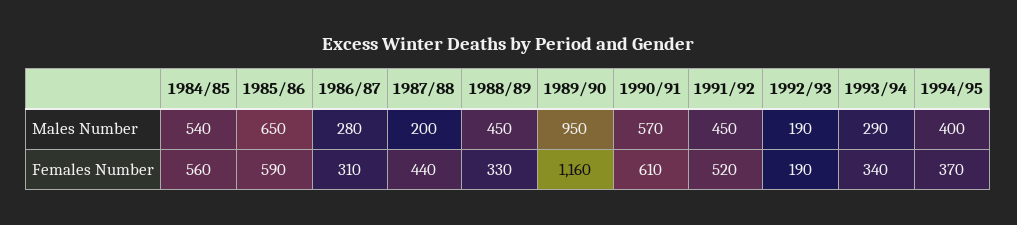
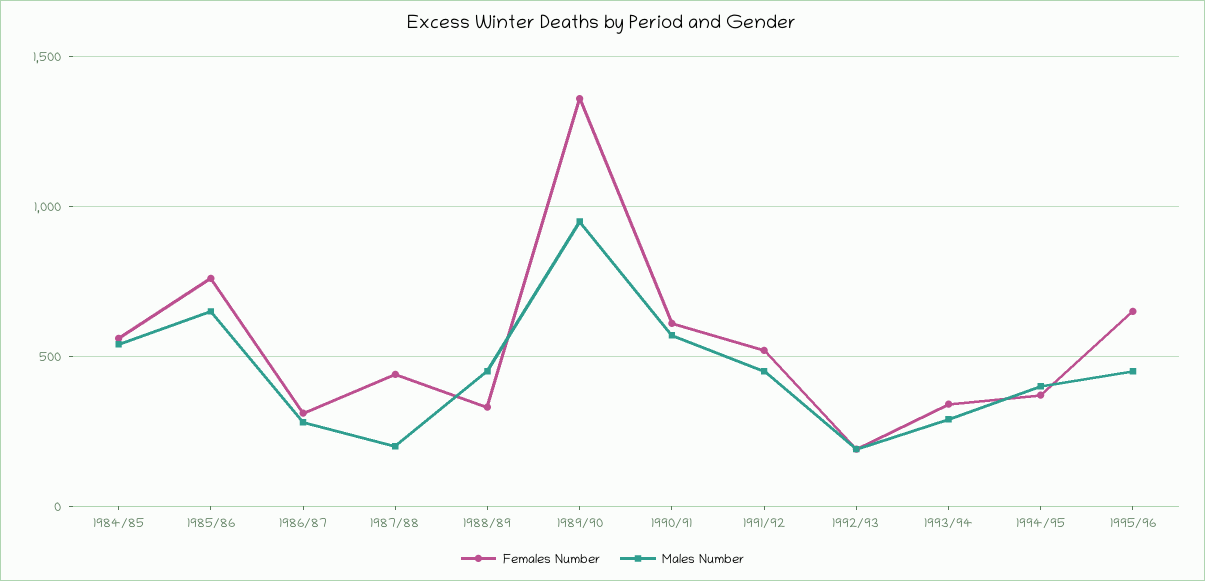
Females Number, 1985/86: 590 -> 750
Females Number, 1989/90: 1160 -> 1350
Females Number, 1995/96: none -> 650
Males Number, 1995/96: none -> 450

